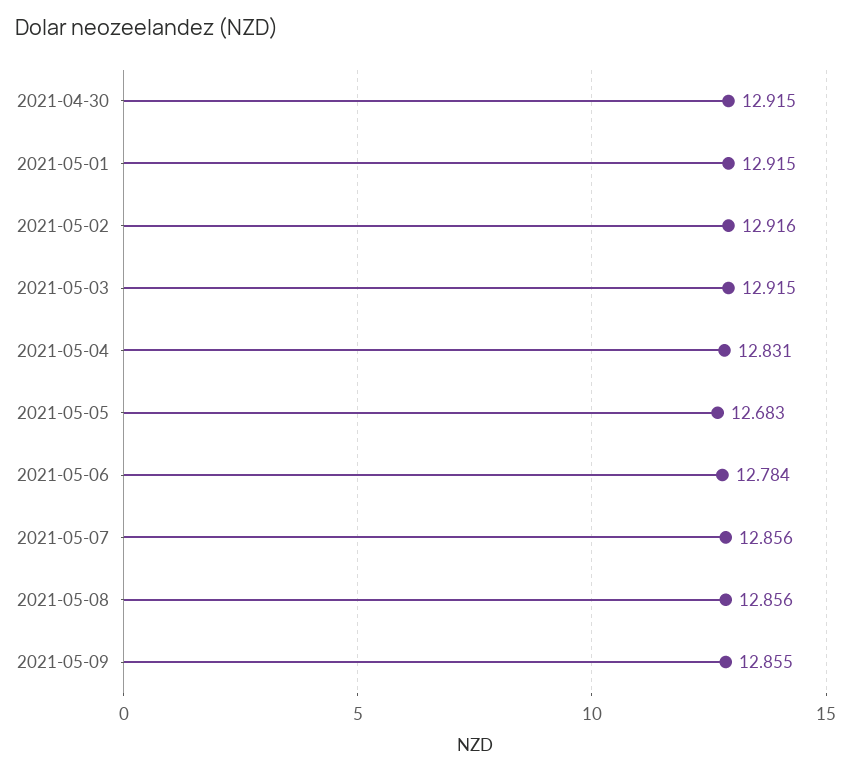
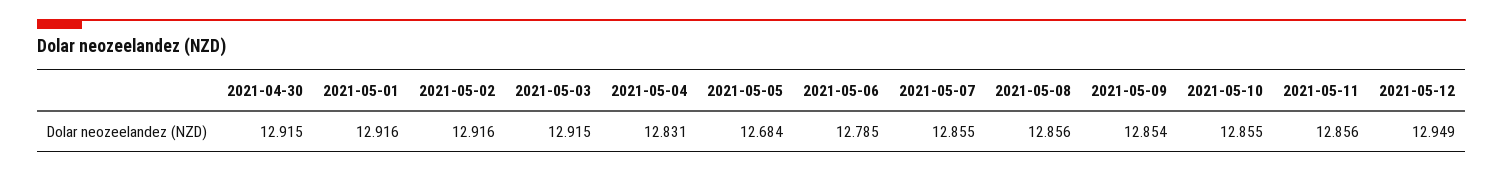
2021-05-01: 12.915 -> 12.916
2021-05-05: 12.683 -> 12.684
2021-05-06: 12.784 -> 12.785
2021-05-07: 12.856 -> 12.855
2021-05-09: 12.855 -> 12.854
2021-05-10: none -> 12.855
2021-05-11: none -> 12.856
2021-05-12: none -> 12.949

